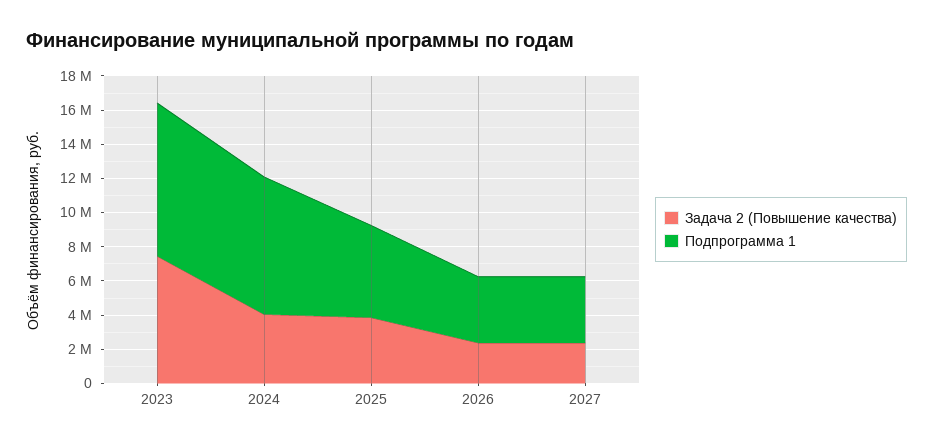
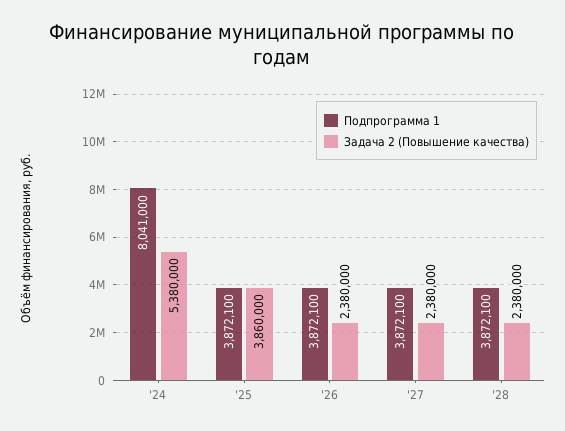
Задача 2 (Повышение качества), 2023: 7500000 -> none
Подпрограмма 1, 2023: 9000000 -> none
Задача 2 (Повышение качества), 2024: 4000000 -> 5380000
Подпрограмма 1, 2025: 5500000 -> 3872100
Подпрограмма 1, '28: none -> 3872100
Задача 2 (Повышение качества), '28: none -> 2380000

